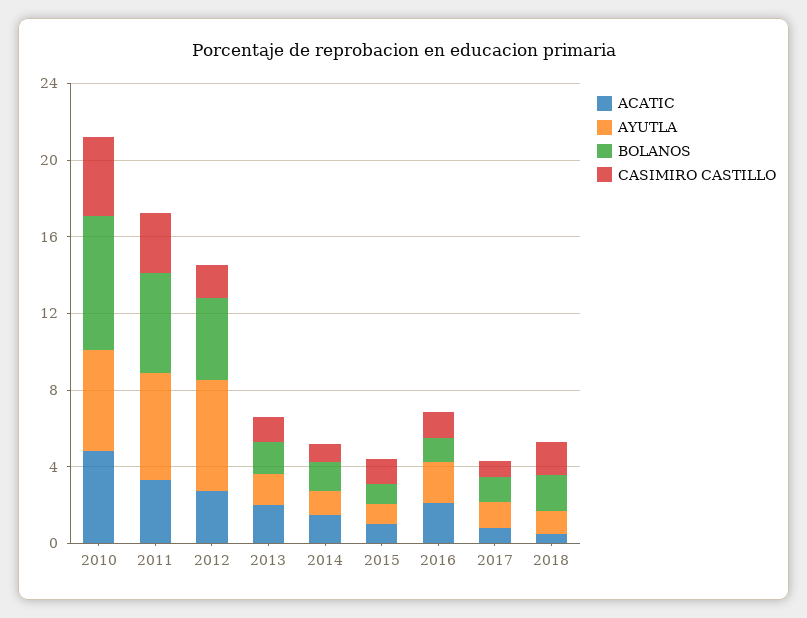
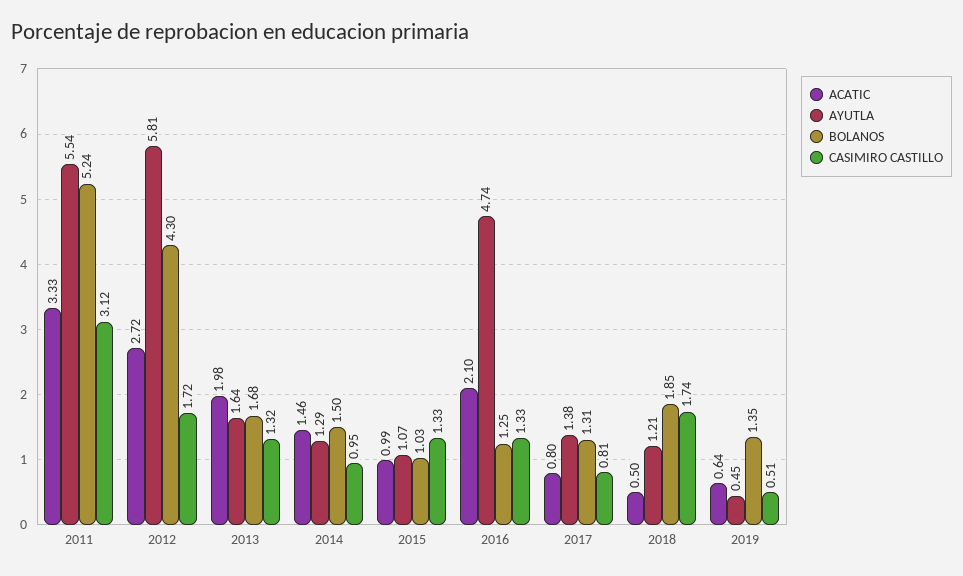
ACATIC, 2010: 5 -> none
AYUTLA, 2010: 5 -> none
BOLANOS, 2010: 7 -> none
CASIMIRO CASTILLO, 2010: 4 -> none
AYUTLA, 2016: 2 -> 4.74
ACATIC, 2019: none -> 0.64
AYUTLA, 2019: none -> 0.45
BOLANOS, 2019: none -> 1.35
CASIMIRO CASTILLO, 2019: none -> 0.51

